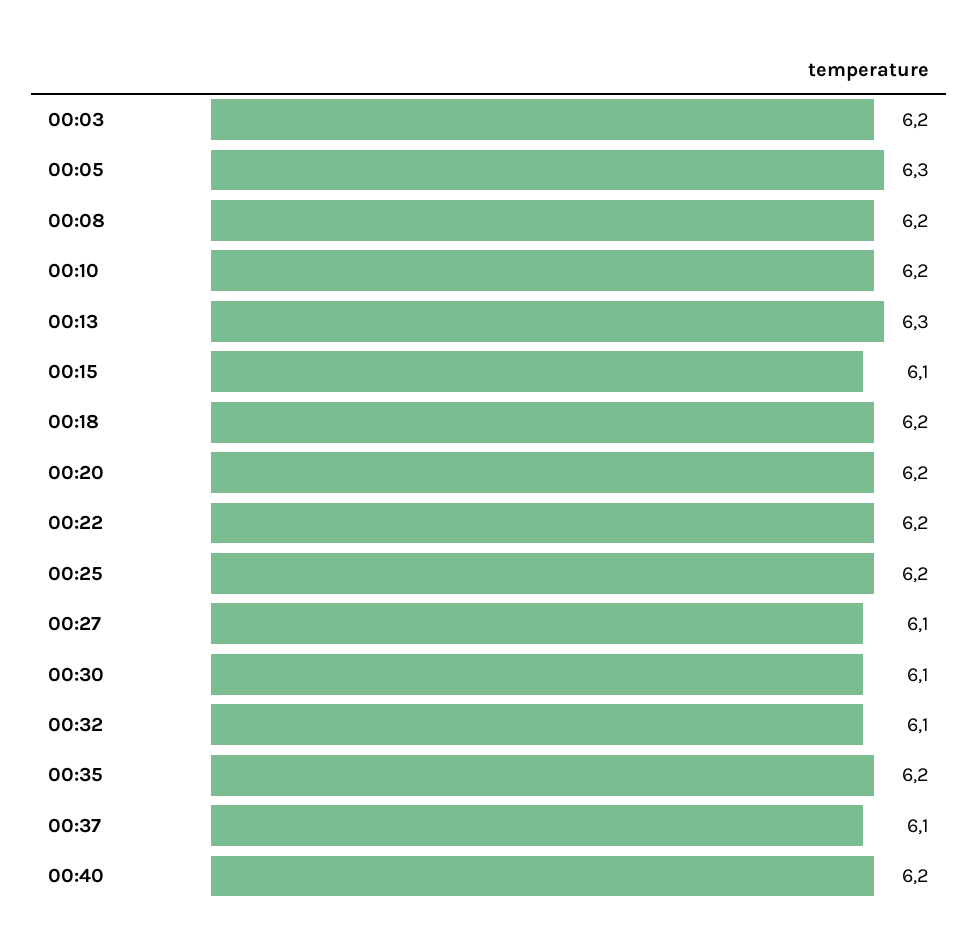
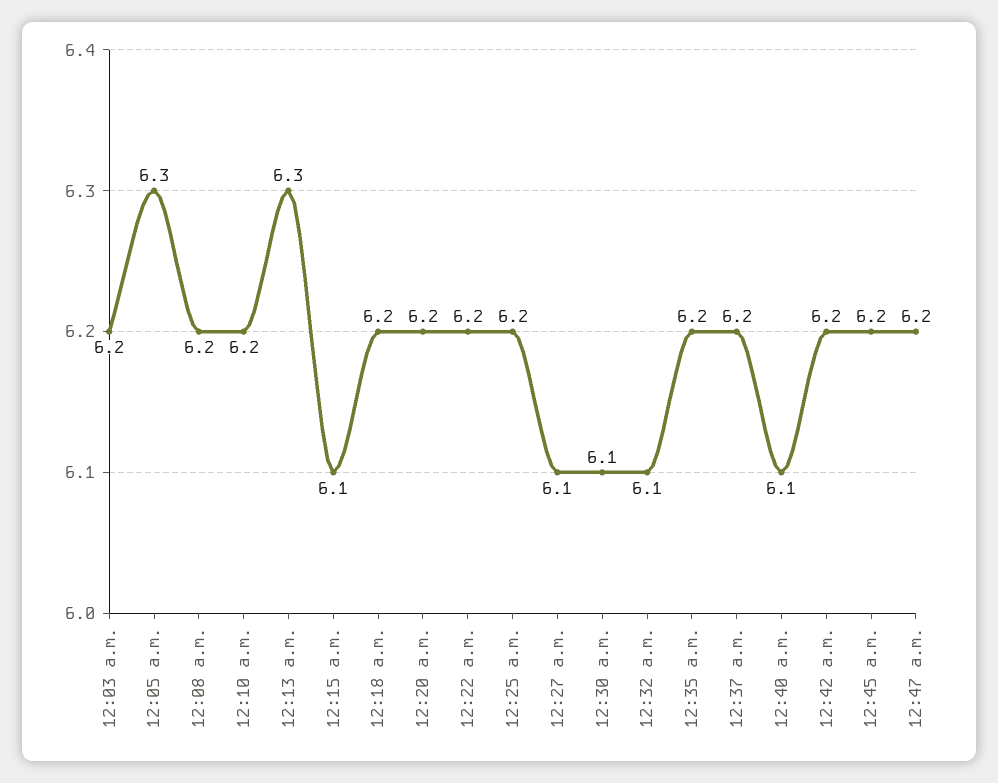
00:37: 6.1 -> 6.2
00:40: 6.2 -> 6.1
12:42 a.m.: none -> 6.2
12:45 a.m.: none -> 6.2
12:47 a.m.: none -> 6.2

